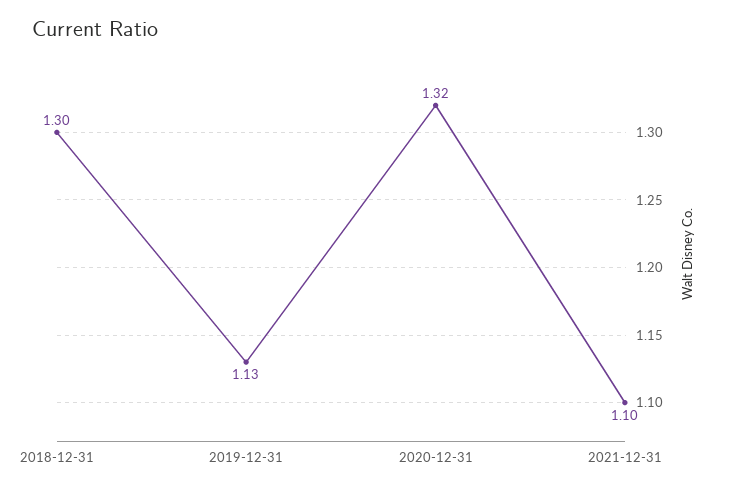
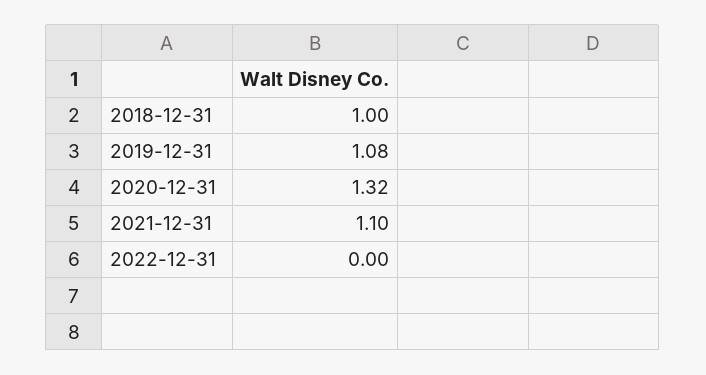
2018-12-31: 1.3 -> 1
2019-12-31: 1.13 -> 1.08
2022-12-31: none -> 0

